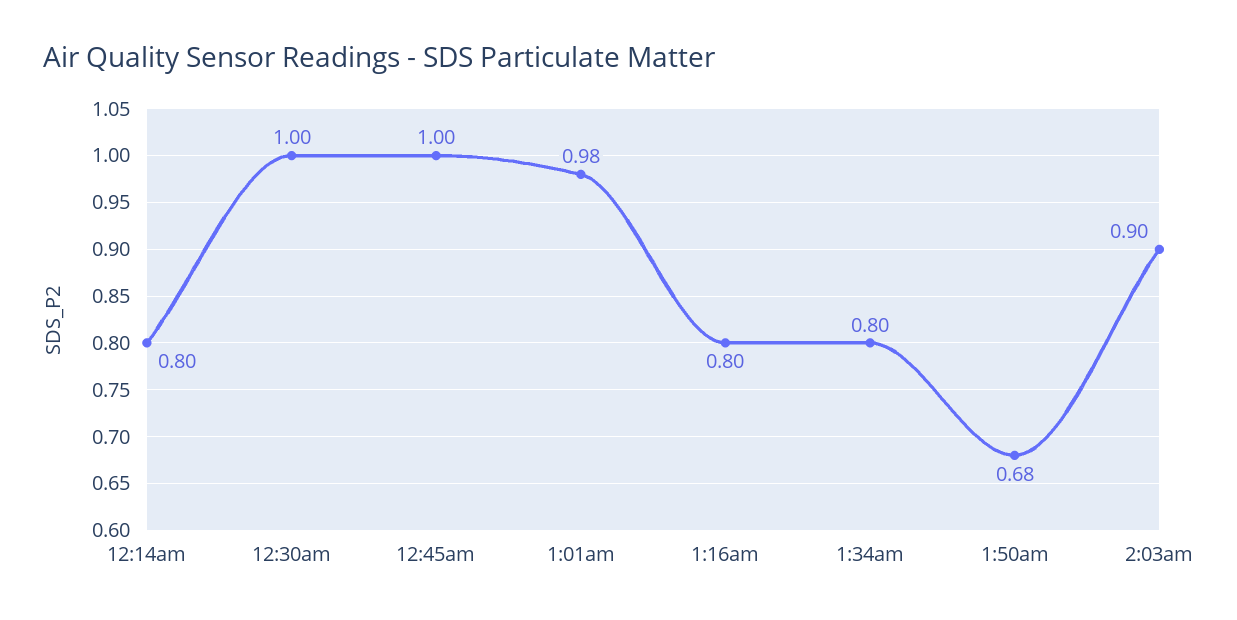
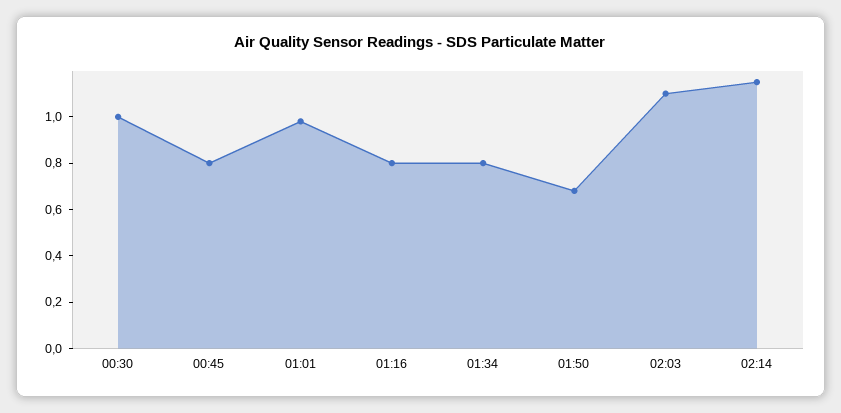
12:14am: 0.8 -> none
12:45am: 1 -> 0.8
2:03am: 0.9 -> 1.1
02:14: none -> 1.15

